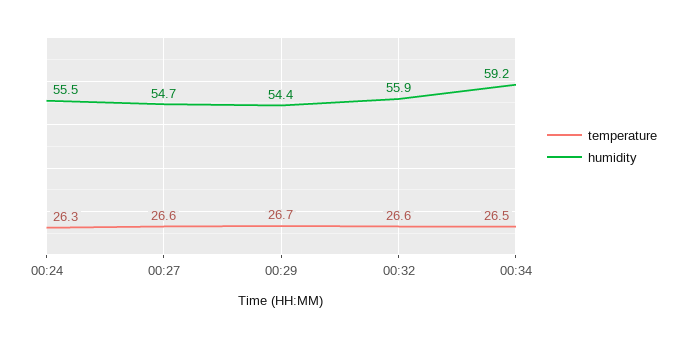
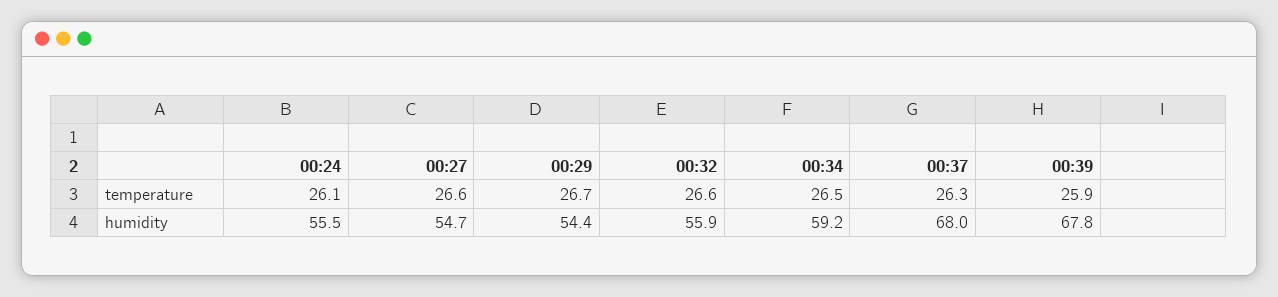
temperature, 00:24: 26.3 -> 26.1
temperature, 00:37: none -> 26.3
temperature, 00:39: none -> 25.9
humidity, 00:37: none -> 68
humidity, 00:39: none -> 67.8

